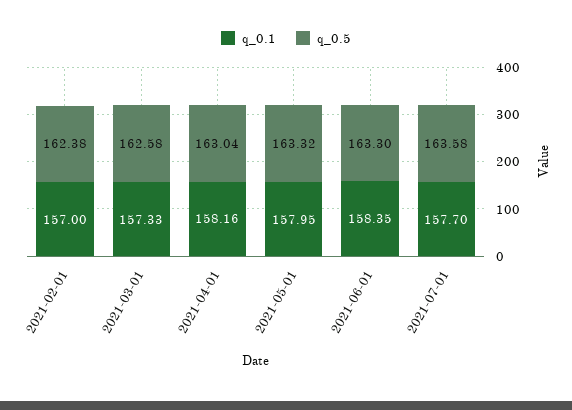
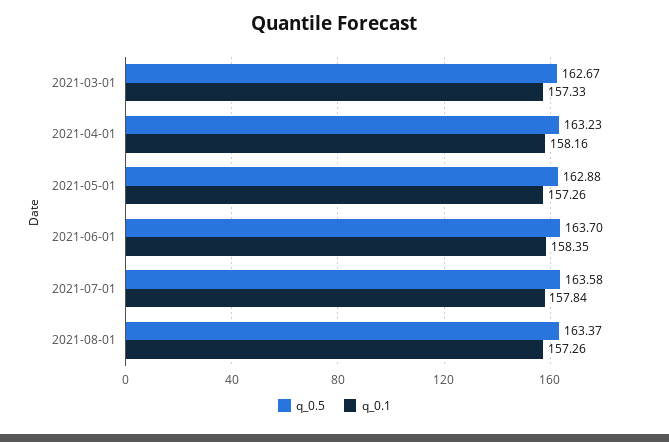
q_0.1, 2021-02-01: 157 -> none
q_0.5, 2021-02-01: 162.38 -> none
q_0.5, 2021-03-01: 162.58 -> 162.67
q_0.5, 2021-04-01: 163.04 -> 163.23
q_0.1, 2021-05-01: 157.95 -> 157.26
q_0.5, 2021-05-01: 163.32 -> 162.88
q_0.5, 2021-06-01: 163.3 -> 163.7
q_0.1, 2021-07-01: 157.7 -> 157.84
q_0.5, 2021-08-01: none -> 163.37
q_0.1, 2021-08-01: none -> 157.26

